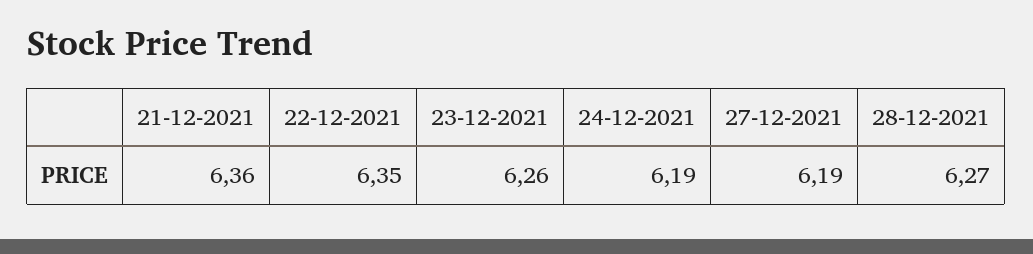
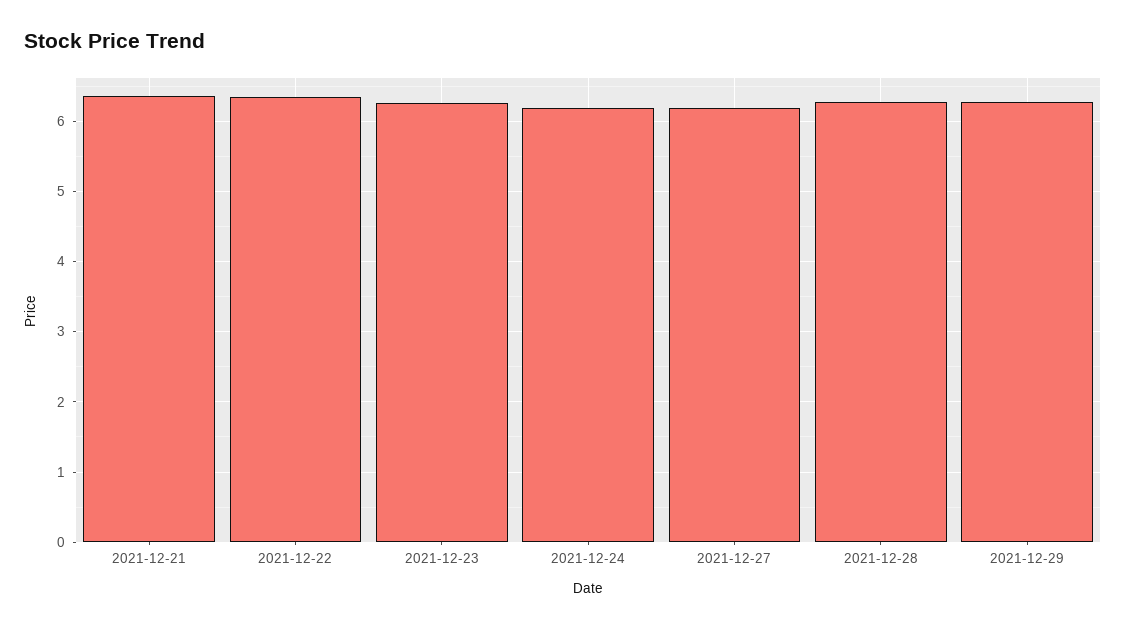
2021-12-29: none -> 6.3

